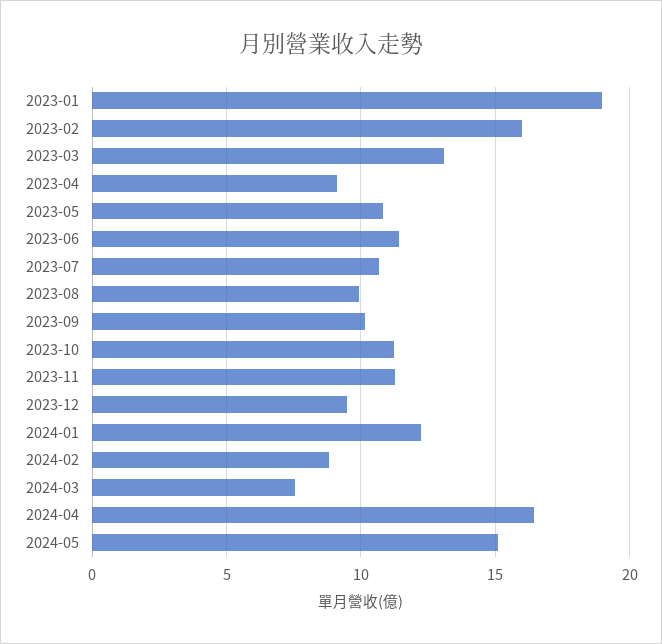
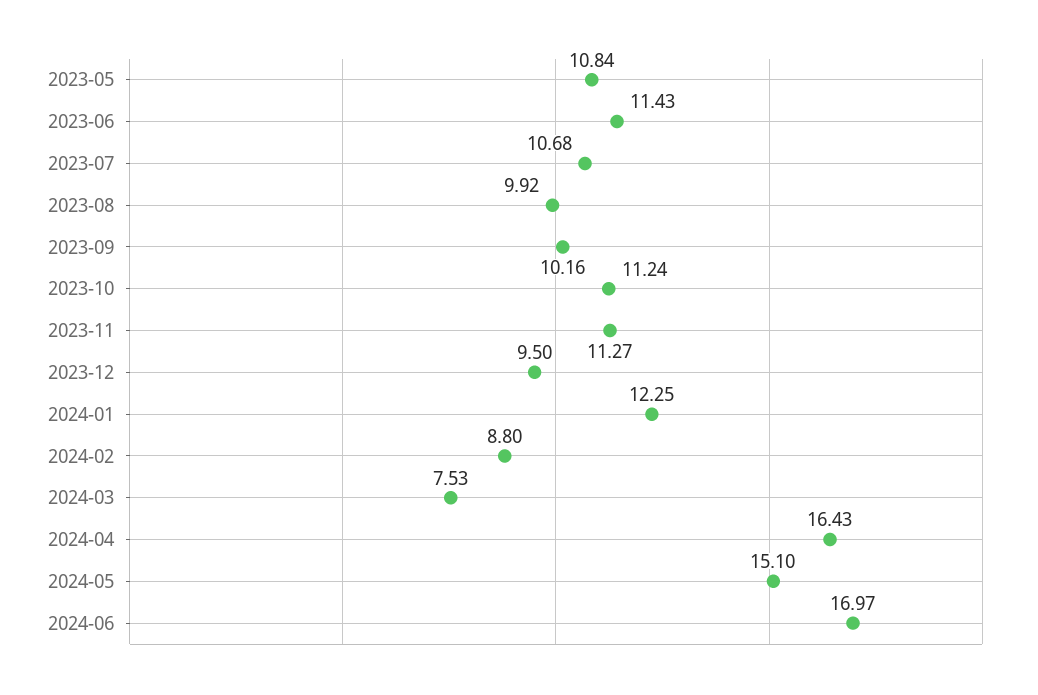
2023-01: 19 -> none
2023-02: 16 -> none
2023-03: 13 -> none
2023-04: 9 -> none
2024-06: none -> 16.97

